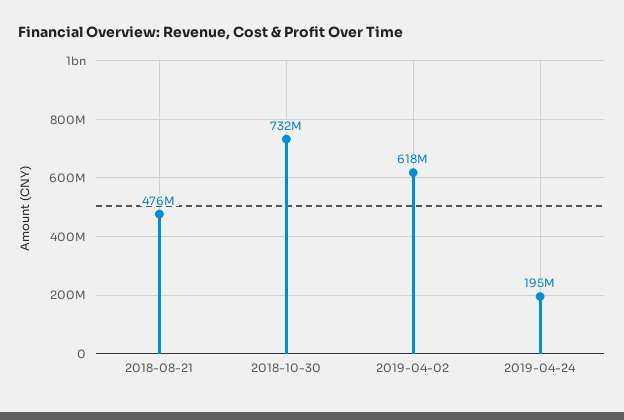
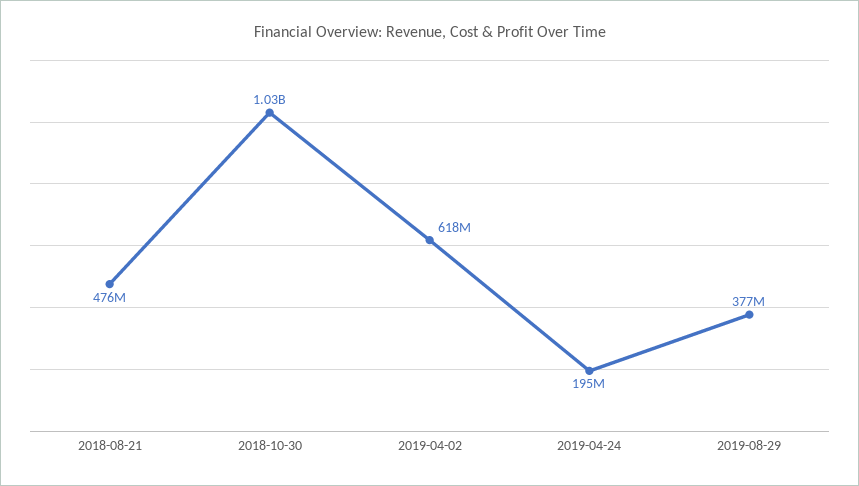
2018-10-30: 732000000 -> 1030000000
2019-08-29: none -> 377000000

